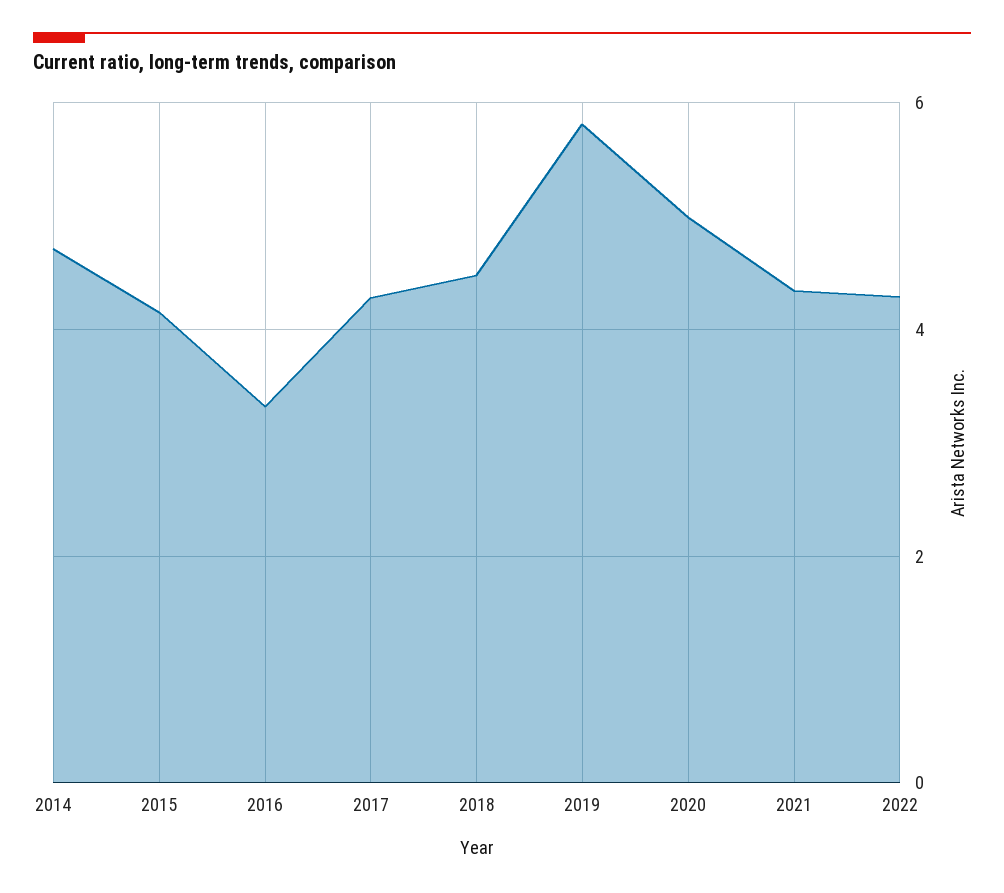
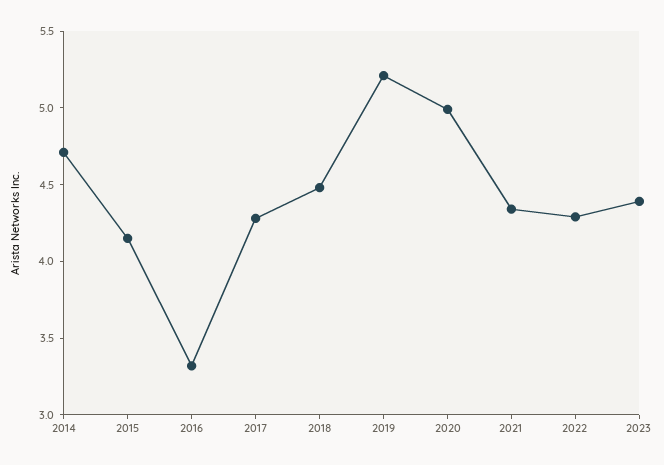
2019: 5.8 -> 5.2
2023: none -> 4.4

